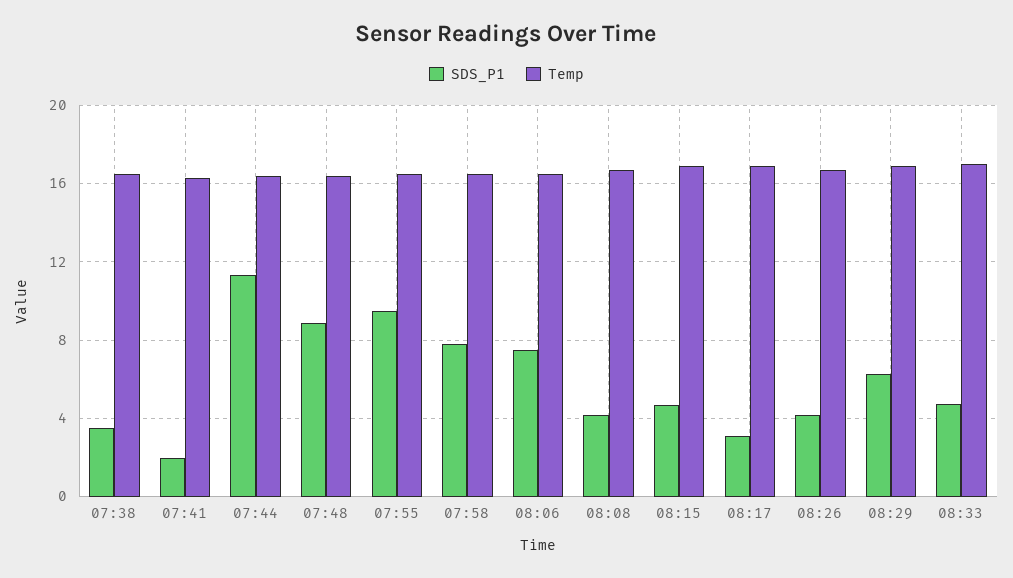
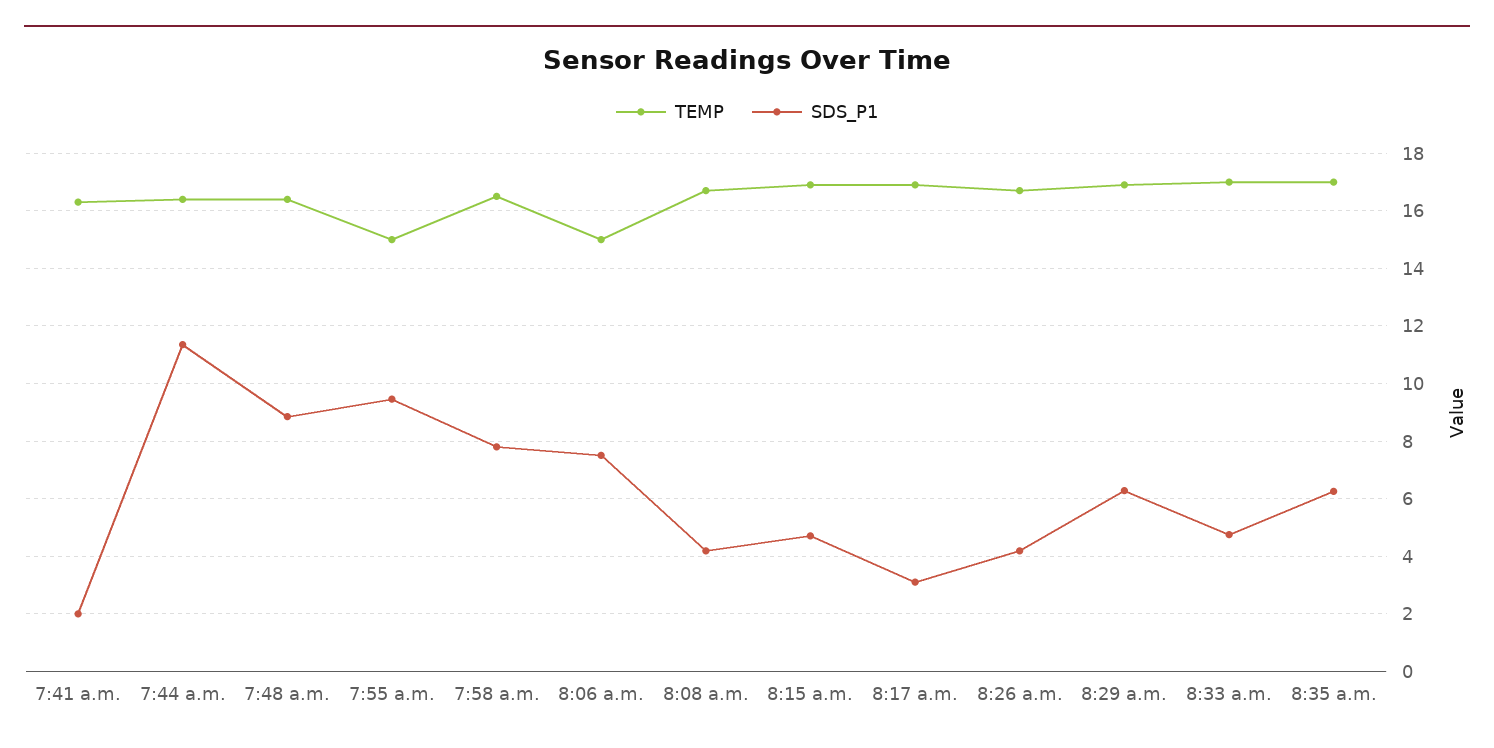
SDS_P1, 07:38: 3.5 -> none
Temp, 07:38: 16.5 -> none
Temp, 07:55: 16.5 -> 15
Temp, 08:06: 16.5 -> 15
Temp, 8:35 a.m.: none -> 17
SDS_P1, 8:35 a.m.: none -> 6.25

